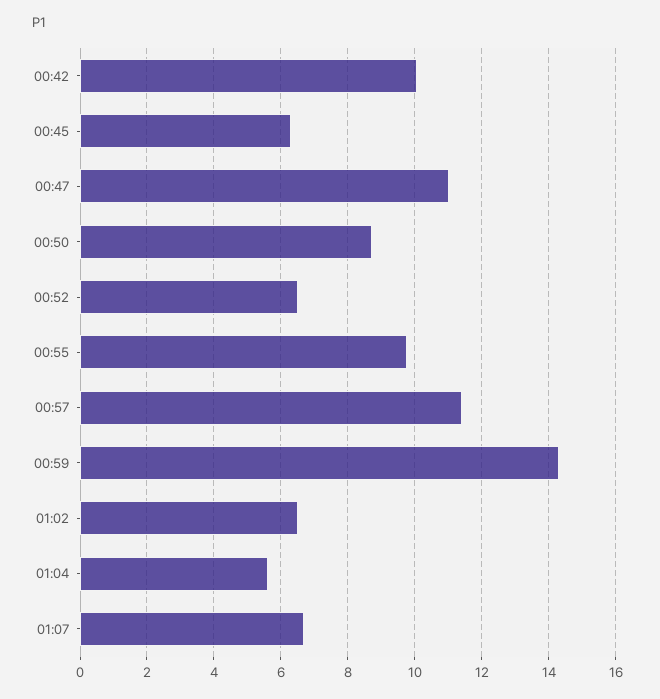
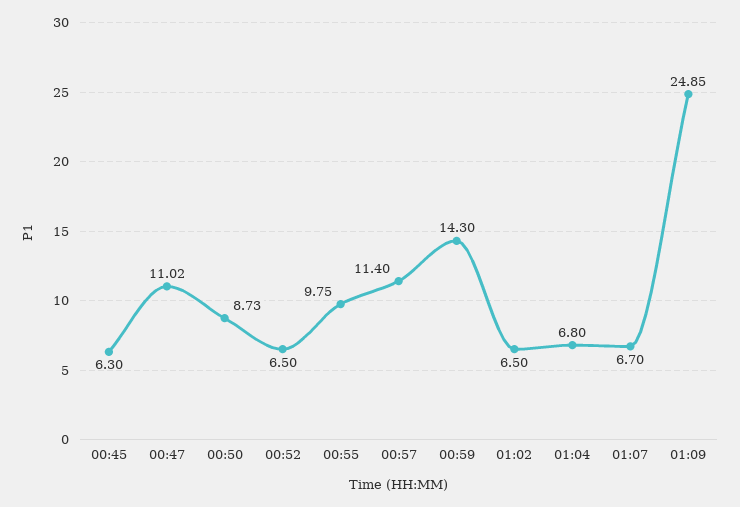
00:42: 10 -> none
01:04: 5.6 -> 6.8
01:09: none -> 24.85

